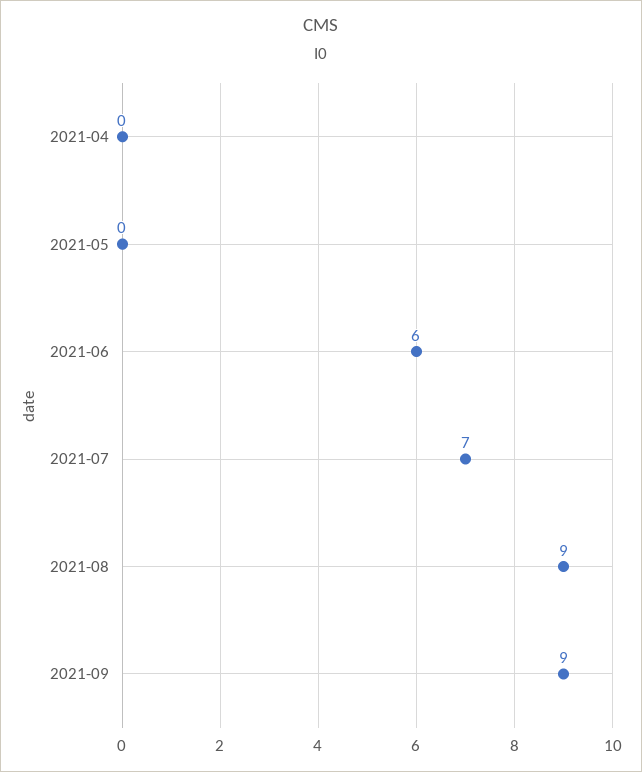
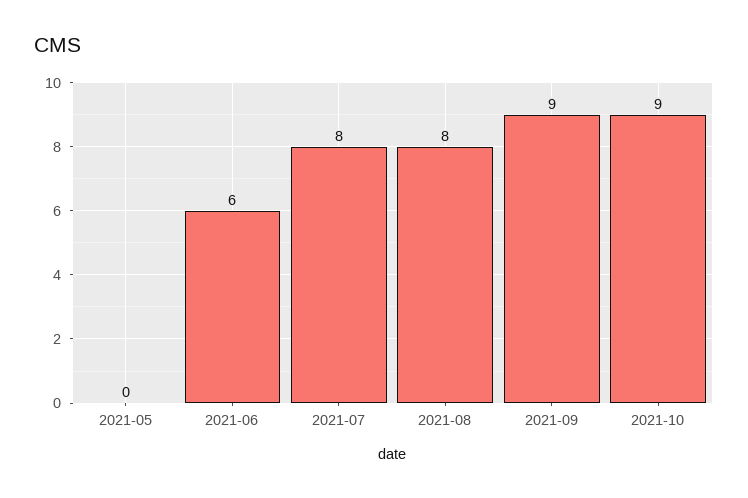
2021-04: 0 -> none
2021-07: 7 -> 8
2021-08: 9 -> 8
2021-10: none -> 9

